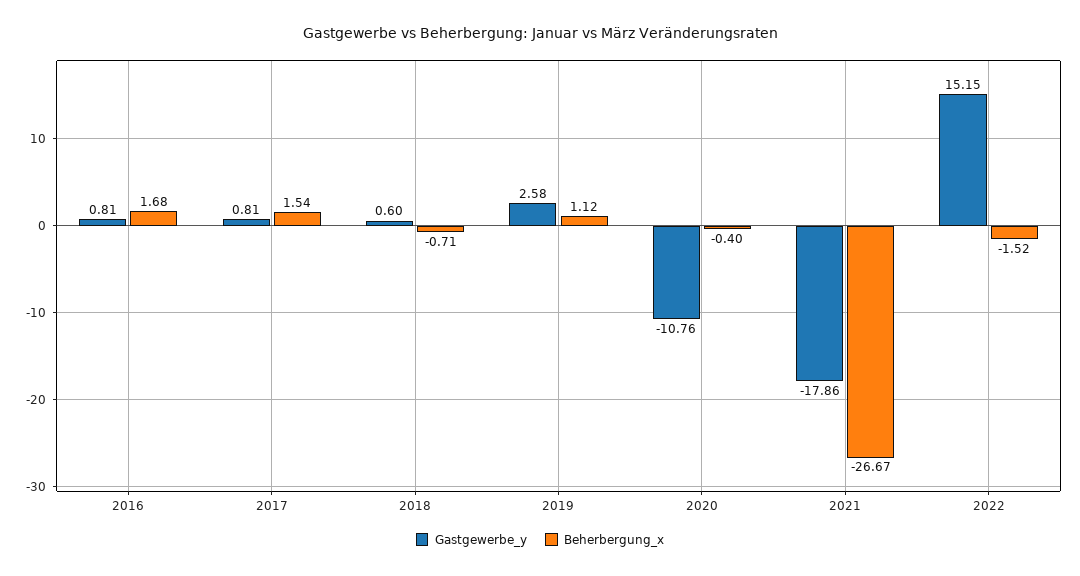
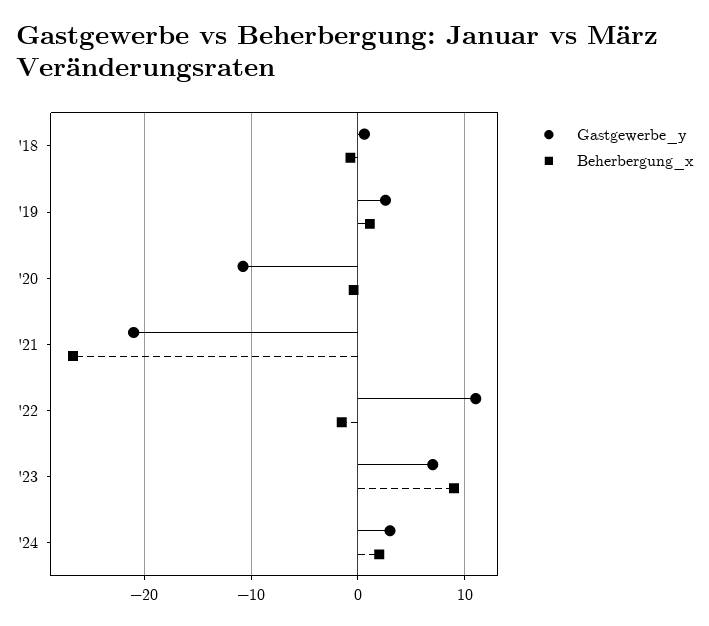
Gastgewerbe_y, 2016: 0.81 -> none
Beherbergung_x, 2016: 1.68 -> none
Gastgewerbe_y, 2017: 0.81 -> none
Beherbergung_x, 2017: 1.54 -> none
Gastgewerbe_y, 2021: -17.86 -> -21
Gastgewerbe_y, 2022: 15.15 -> 11
Gastgewerbe_y, '23: none -> 7
Beherbergung_x, '23: none -> 9
Gastgewerbe_y, '24: none -> 3
Beherbergung_x, '24: none -> 2

